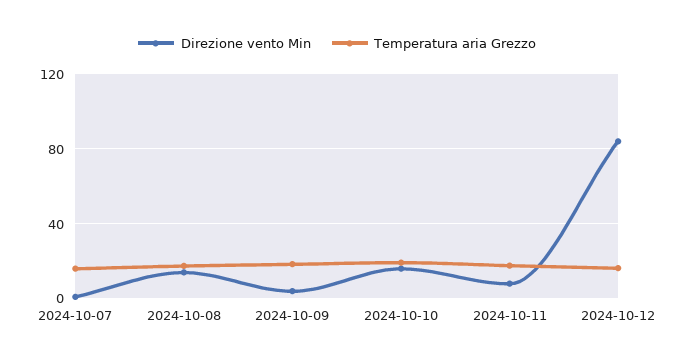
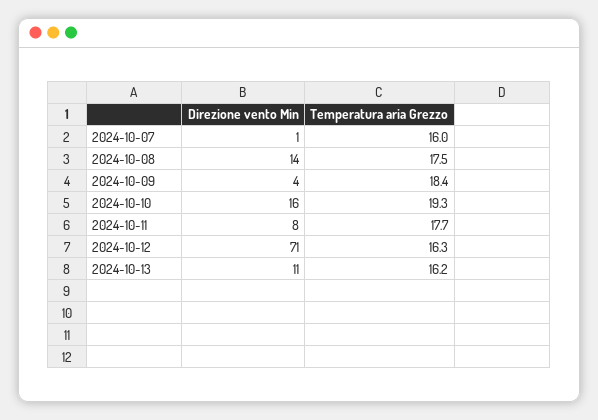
Direzione vento Min, 2024-10-12: 85 -> 71
Direzione vento Min, 2024-10-13: none -> 11
Temperatura aria Grezzo, 2024-10-13: none -> 16.2

